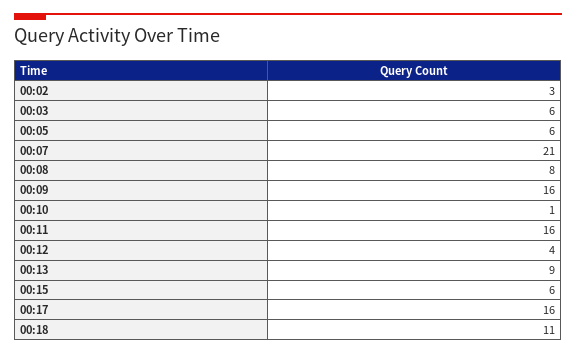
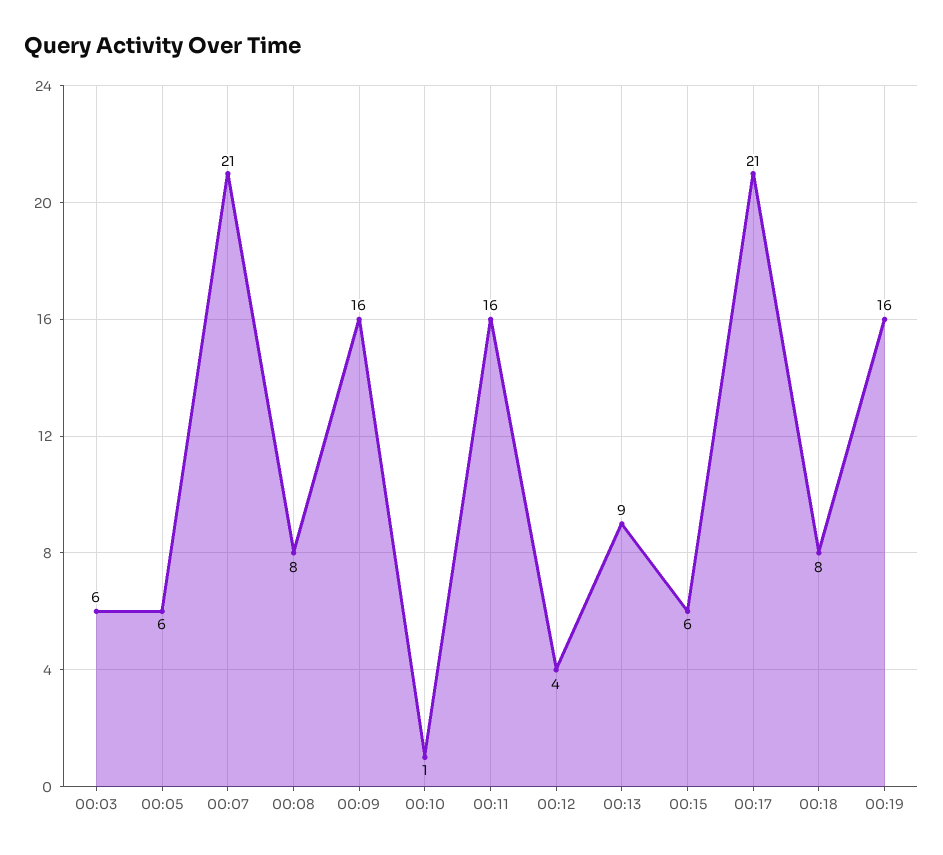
00:02: 3 -> none
00:17: 16 -> 21
00:18: 11 -> 8
00:19: none -> 16

